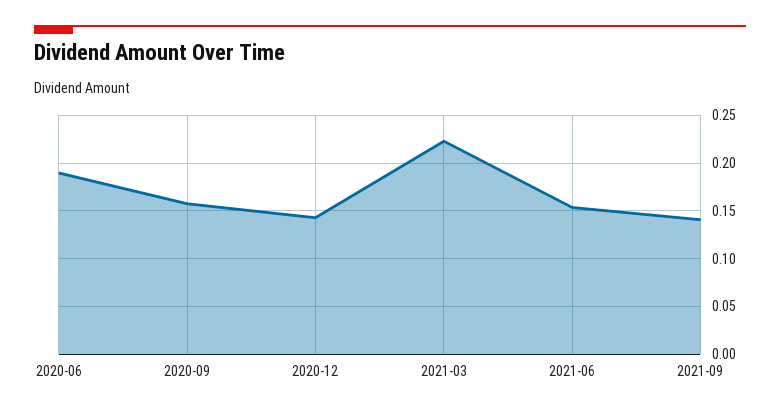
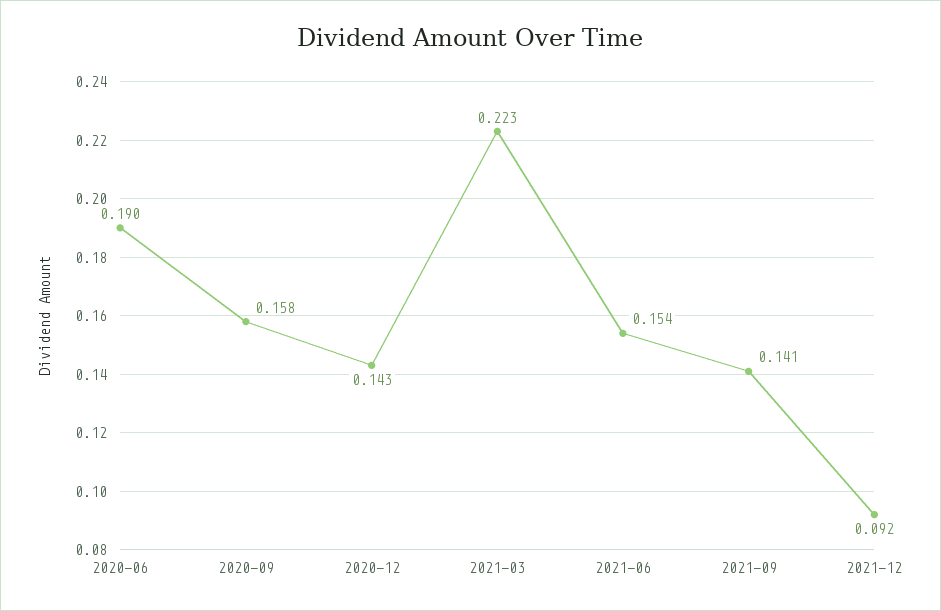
2021-12: none -> 0.092

